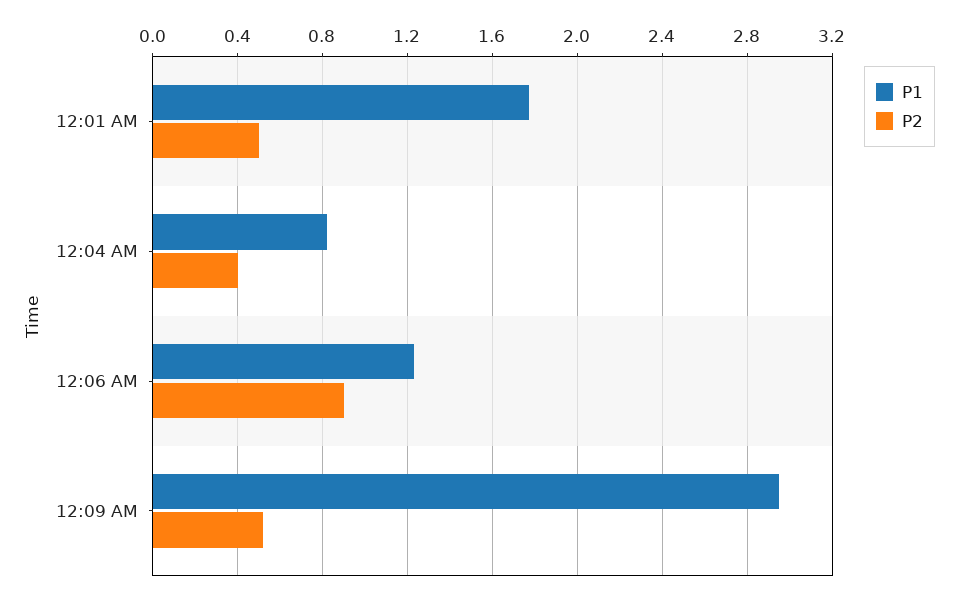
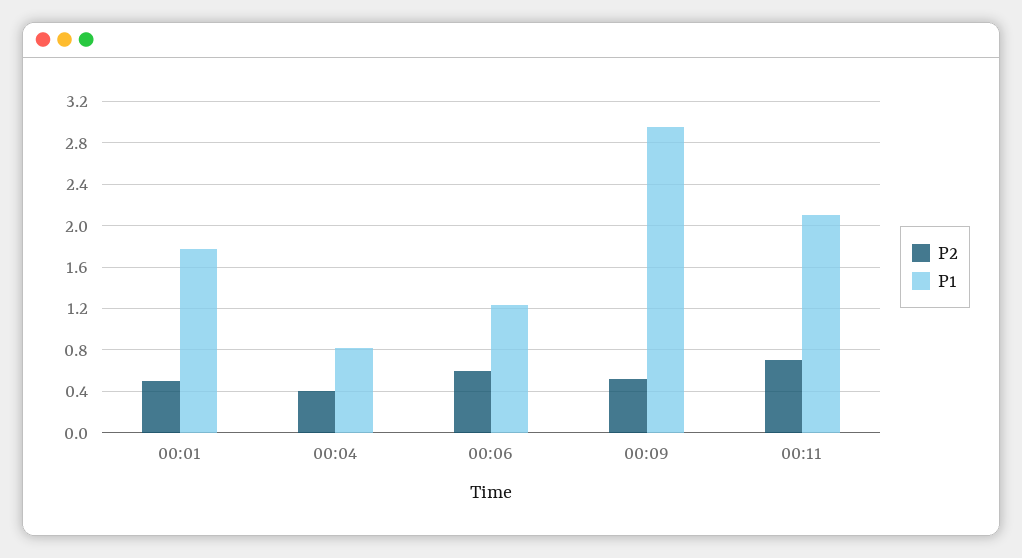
P2, 12:06 AM: 0.9 -> 0.6
P2, 00:11: none -> 0.7
P1, 00:11: none -> 2.1

